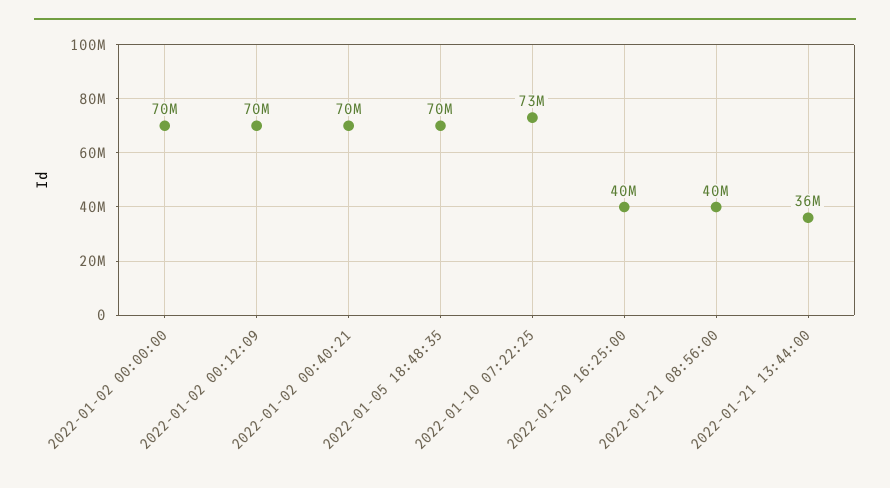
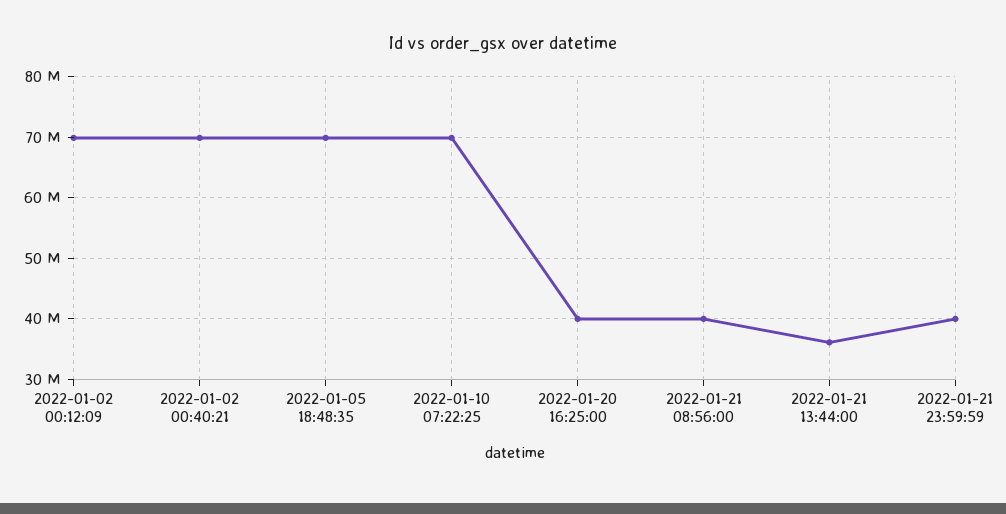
2022-01-02 00:00:00: 70000000 -> none
2022-01-10 07:22:25: 73000000 -> 70000000
2022-01-21 23:59:59: none -> 40000000

